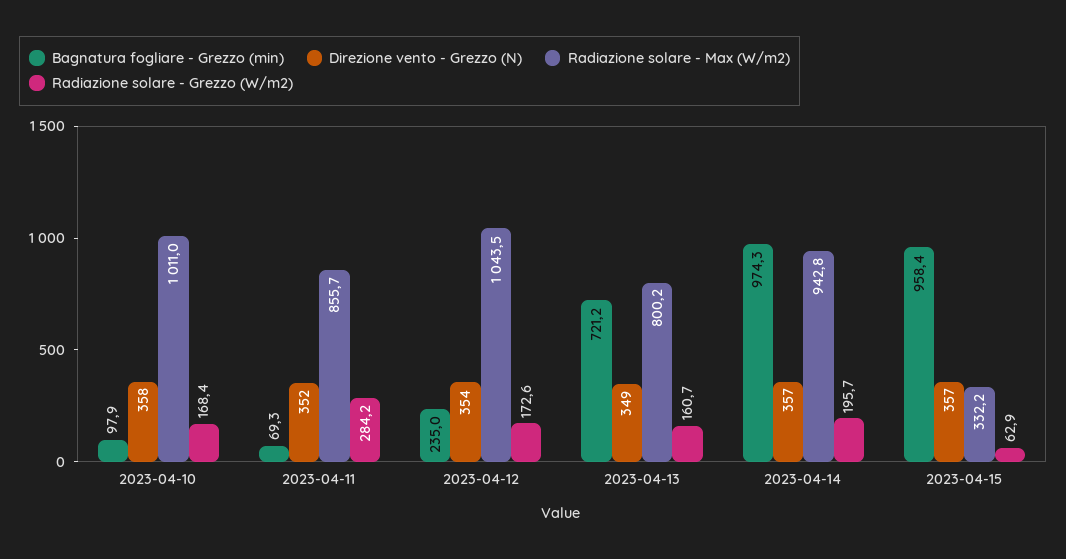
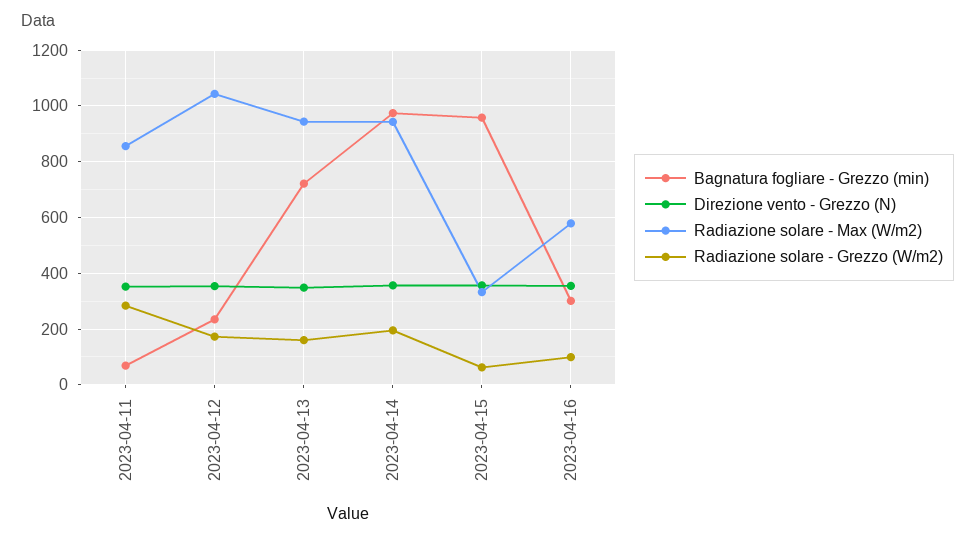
Bagnatura fogliare - Grezzo (min), 2023-04-10: 97.9 -> none
Direzione vento - Grezzo (N), 2023-04-10: 358 -> none
Radiazione solare - Max (W/m2), 2023-04-10: 1011 -> none
Radiazione solare - Grezzo (W/m2), 2023-04-10: 168.4 -> none
Radiazione solare - Max (W/m2), 2023-04-13: 800.2 -> 950
Bagnatura fogliare - Grezzo (min), 2023-04-16: none -> 300
Direzione vento - Grezzo (N), 2023-04-16: none -> 350
Radiazione solare - Max (W/m2), 2023-04-16: none -> 575
Radiazione solare - Grezzo (W/m2), 2023-04-16: none -> 100

